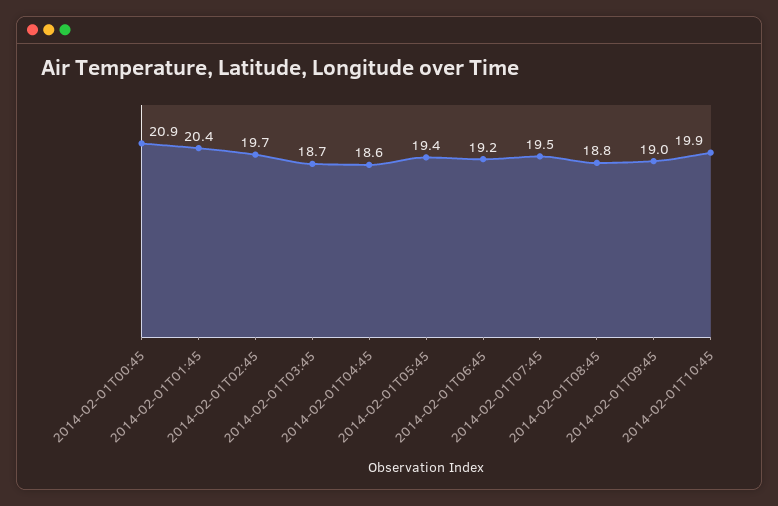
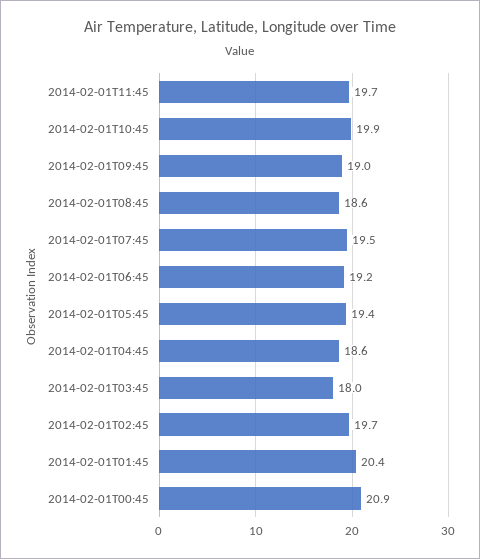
2014-02-01T03:45: 18.7 -> 18
2014-02-01T08:45: 18.8 -> 18.6
2014-02-01T11:45: none -> 19.7

